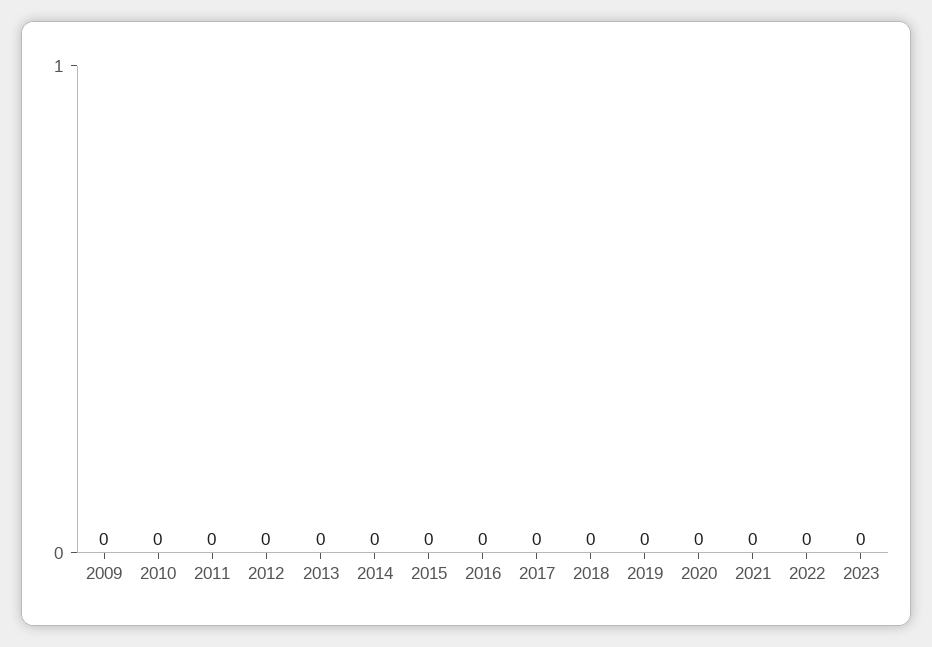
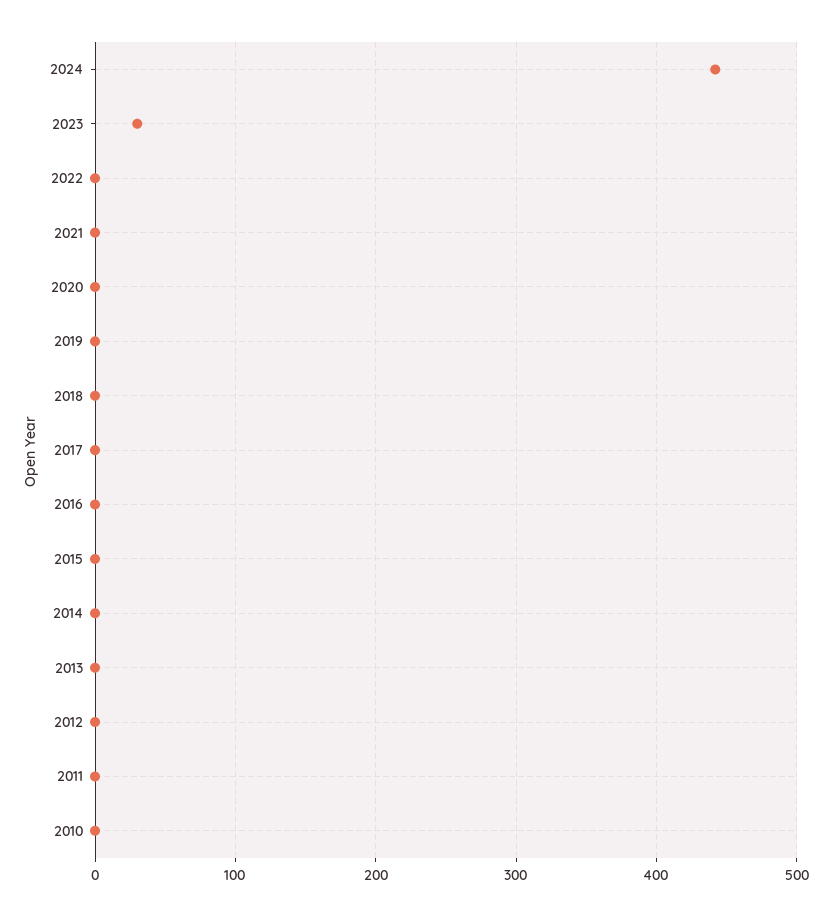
2009: 0 -> none
2023: 0 -> 30
2024: none -> 440

